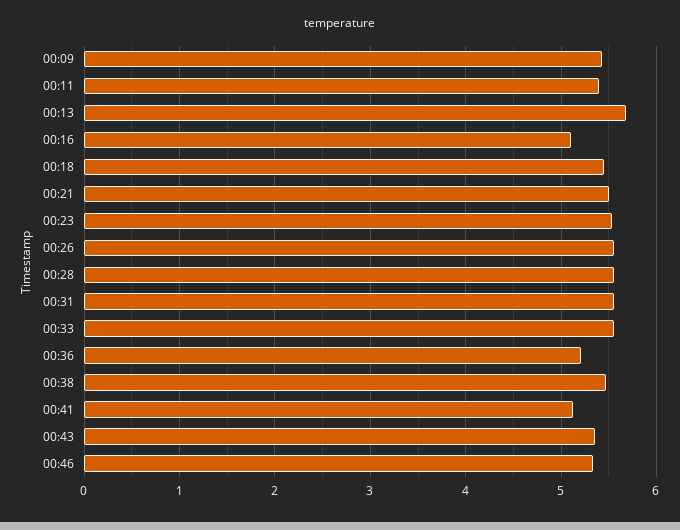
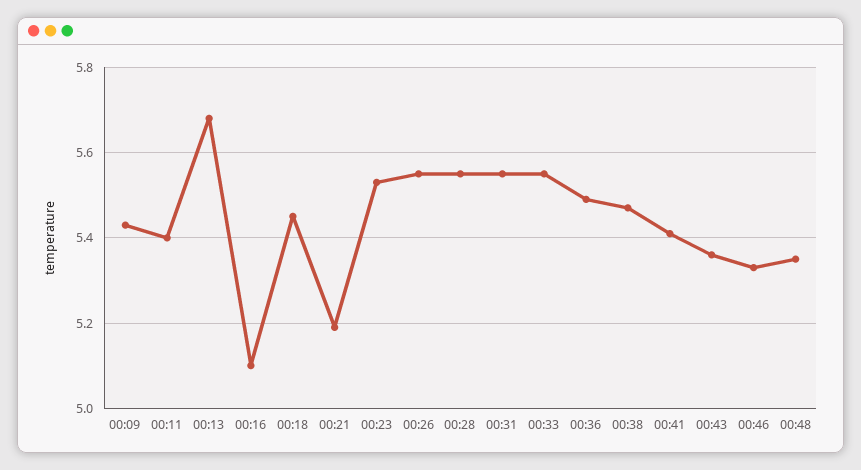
00:21: 5.5 -> 5.2
00:36: 5.2 -> 5.5
00:41: 5.1 -> 5.4
00:48: none -> 5.35

